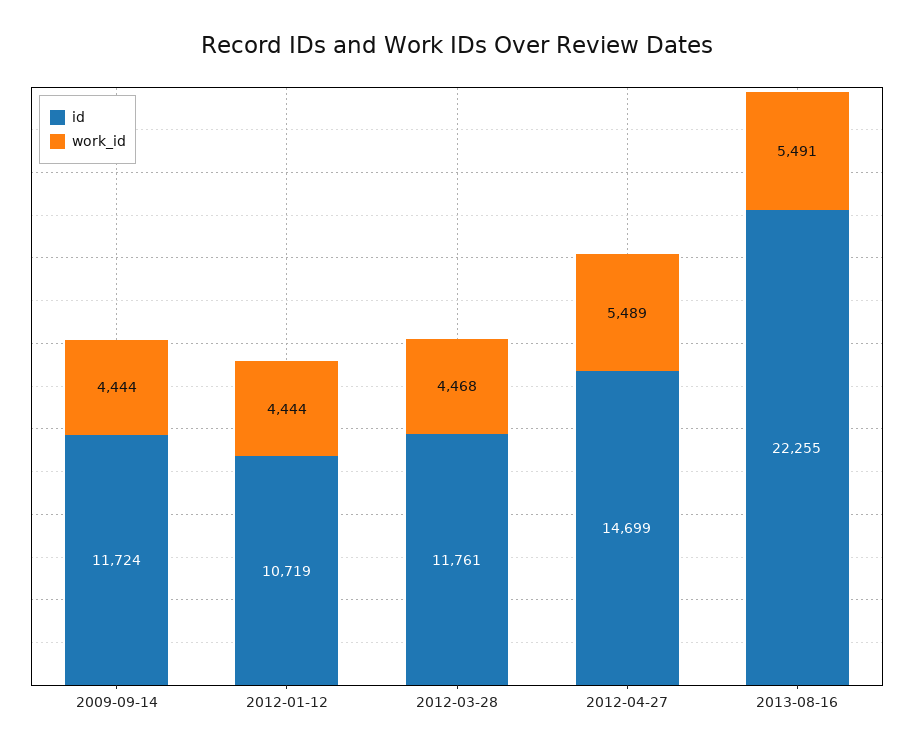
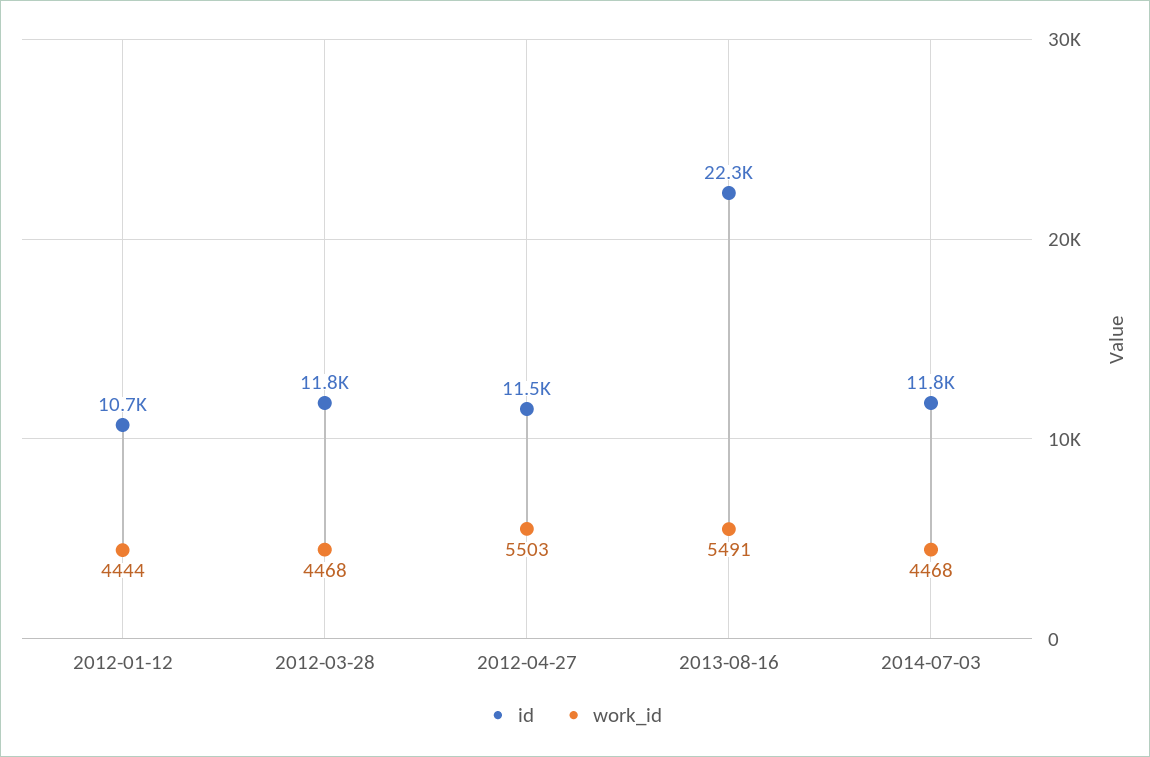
id, 2009-09-14: 11724 -> none
work_id, 2009-09-14: 4444 -> none
id, 2012-04-27: 14699 -> 11500
work_id, 2012-04-27: 5489 -> 5503
id, 2014-07-03: none -> 11800
work_id, 2014-07-03: none -> 4468

